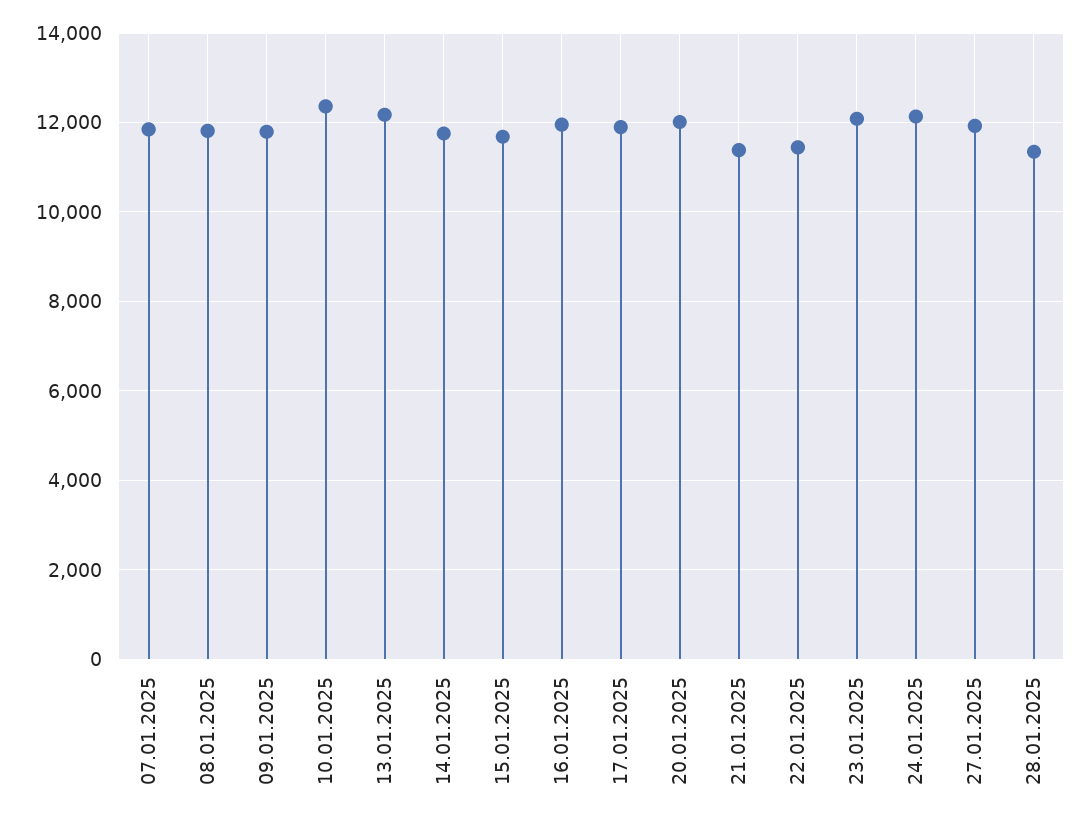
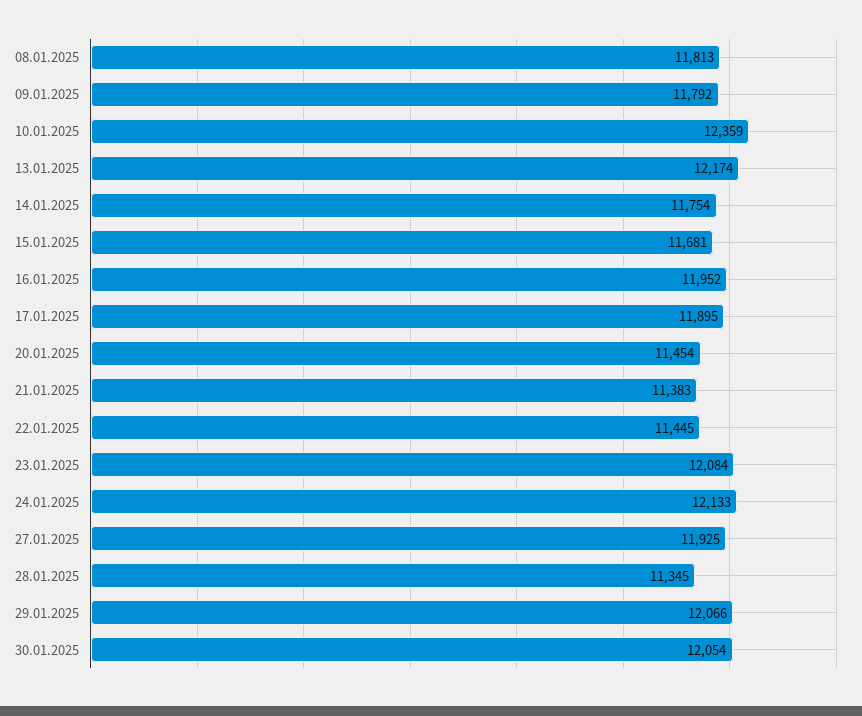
07.01.2025: 11800 -> none
20.01.2025: 12000 -> 11454
29.01.2025: none -> 12066
30.01.2025: none -> 12054

